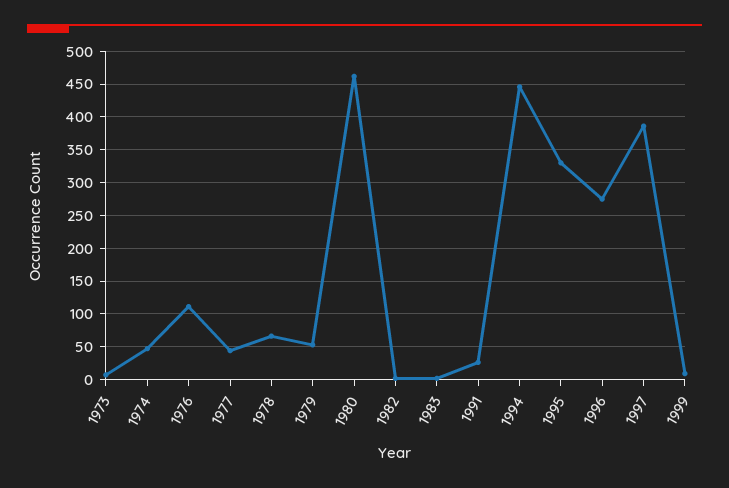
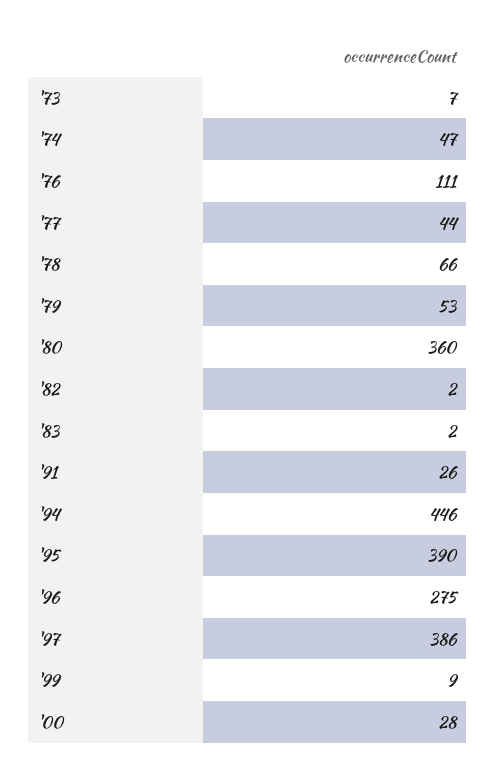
1980: 460 -> 360
1995: 330 -> 390
'00: none -> 28

